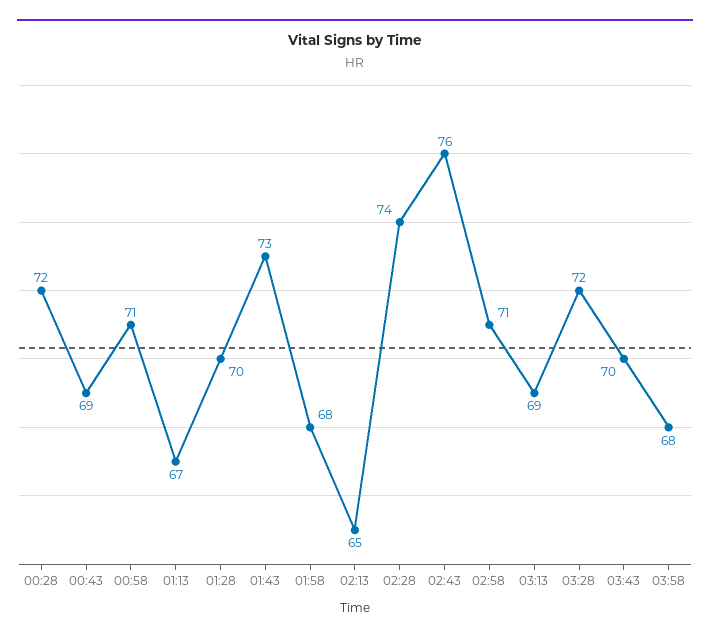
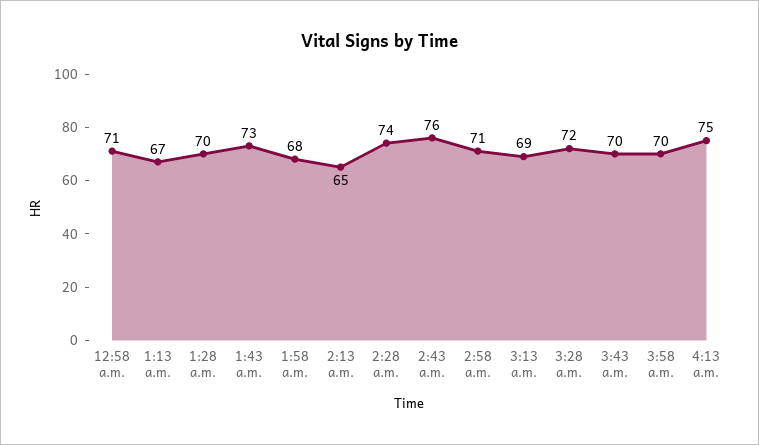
00:28: 72 -> none
00:43: 69 -> none
03:58: 68 -> 70
4:13 a.m.: none -> 75

